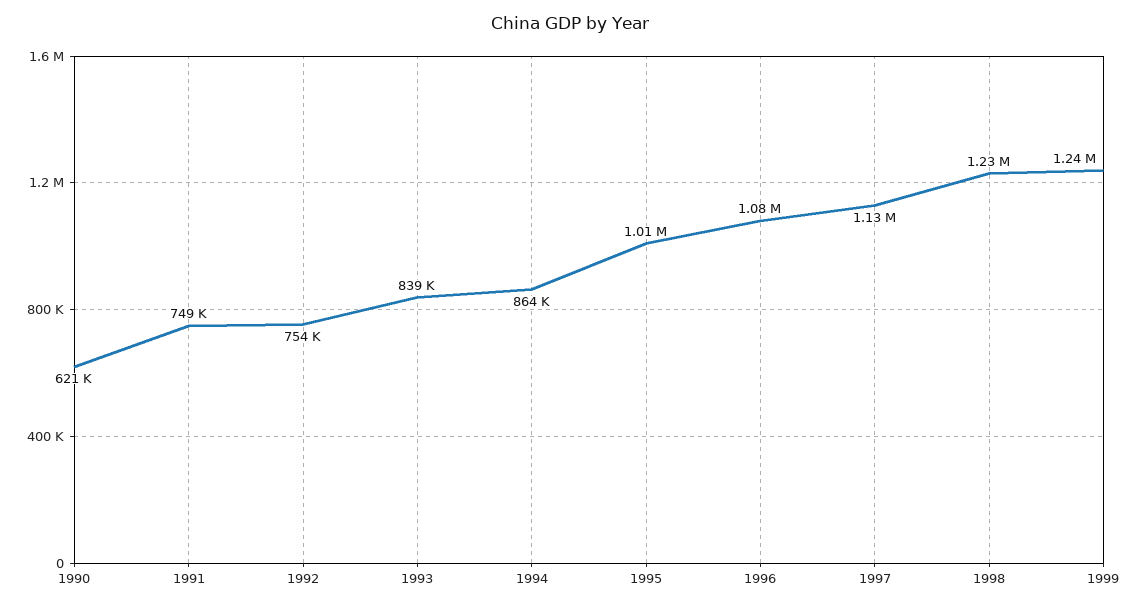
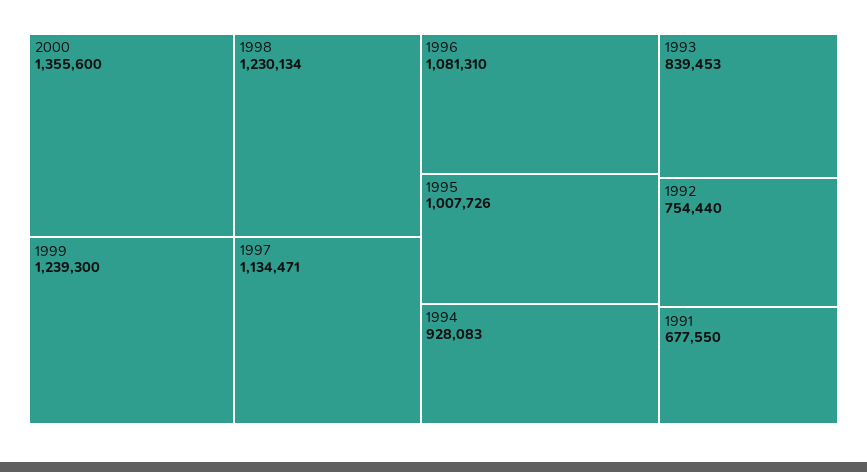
1990: 621000 -> none
1991: 749000 -> 677550
1994: 864000 -> 928083
2000: none -> 1355600

